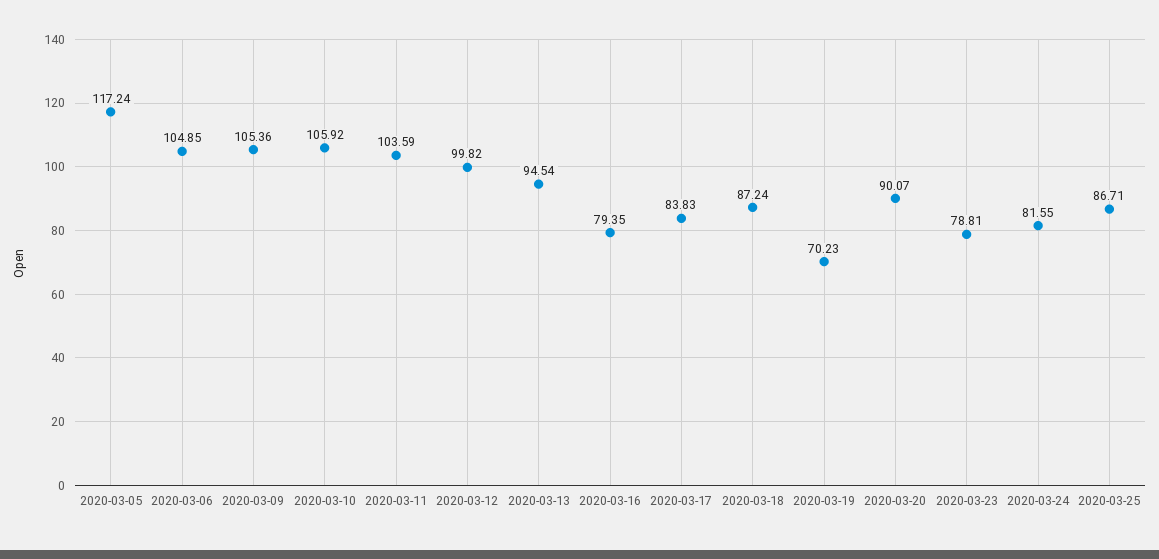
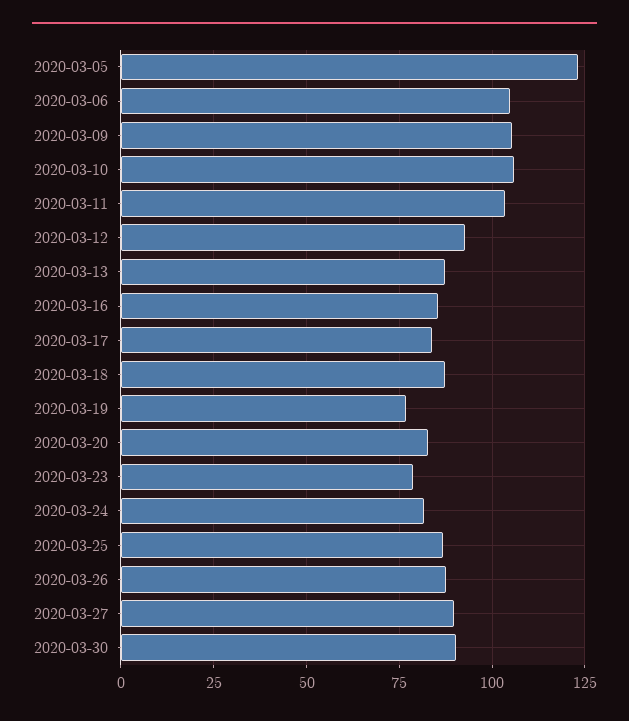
2020-03-05: 117.24 -> 122.5
2020-03-12: 99.82 -> 92.5
2020-03-13: 94.54 -> 87.5
2020-03-16: 79.35 -> 85
2020-03-19: 70.23 -> 77.5
2020-03-20: 90.07 -> 82.5
2020-03-26: none -> 87.5
2020-03-27: none -> 90
2020-03-30: none -> 90

